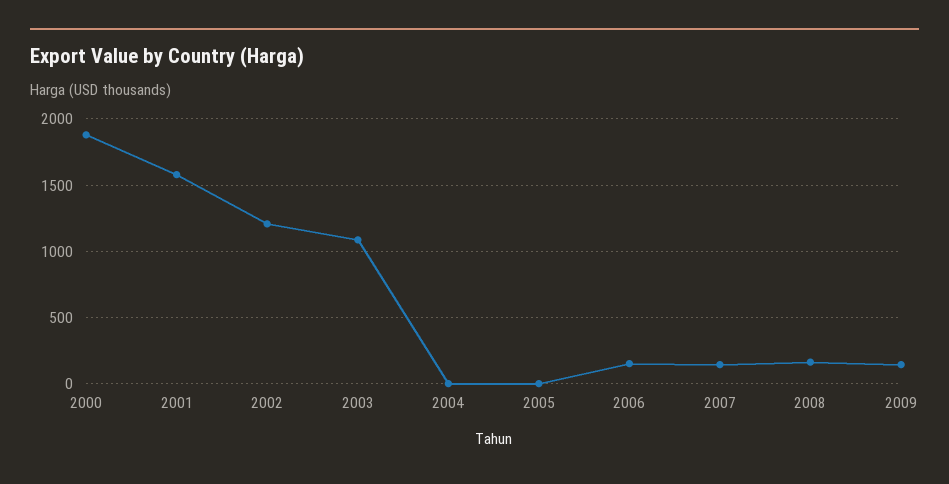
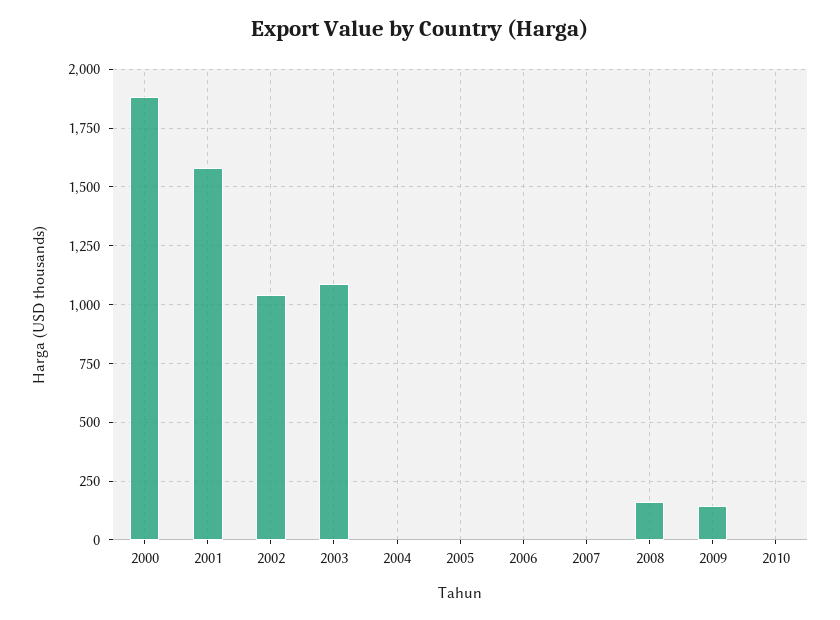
2002: 1200 -> 1050
2006: 150 -> 0
2007: 150 -> 0
2010: none -> 0

